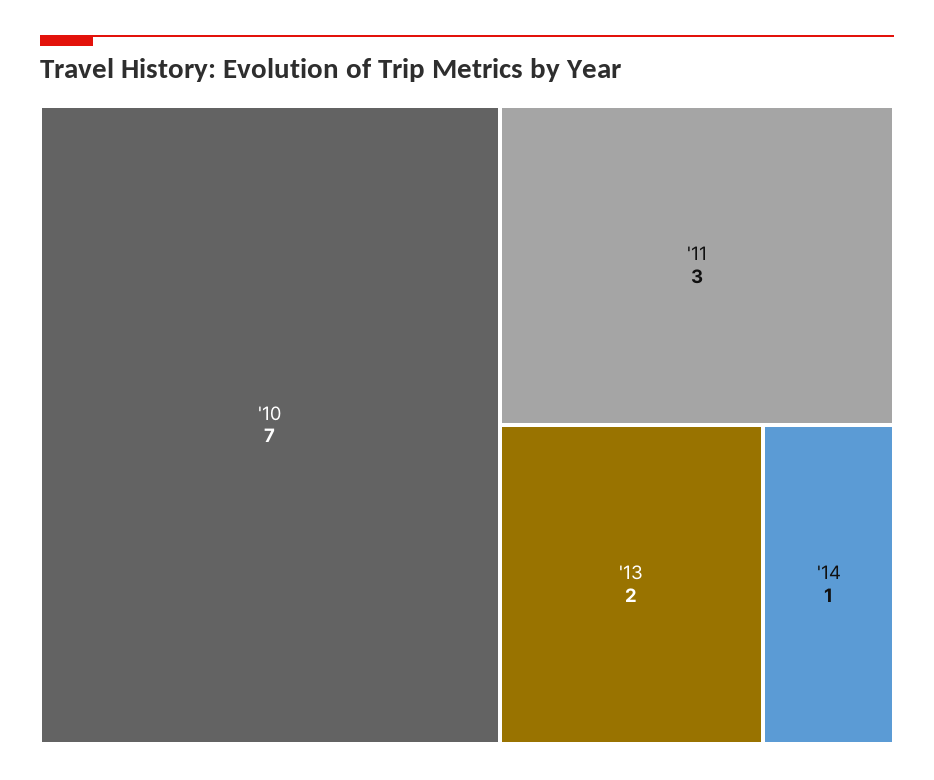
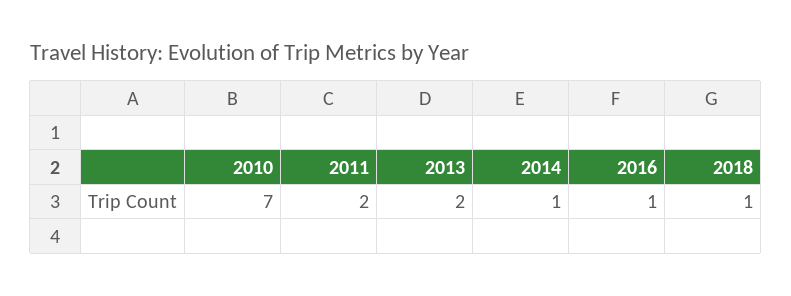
'11: 3 -> 2
2016: none -> 1
2018: none -> 1

